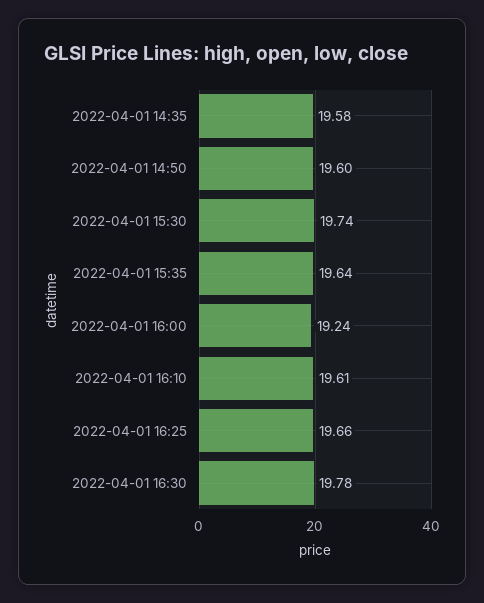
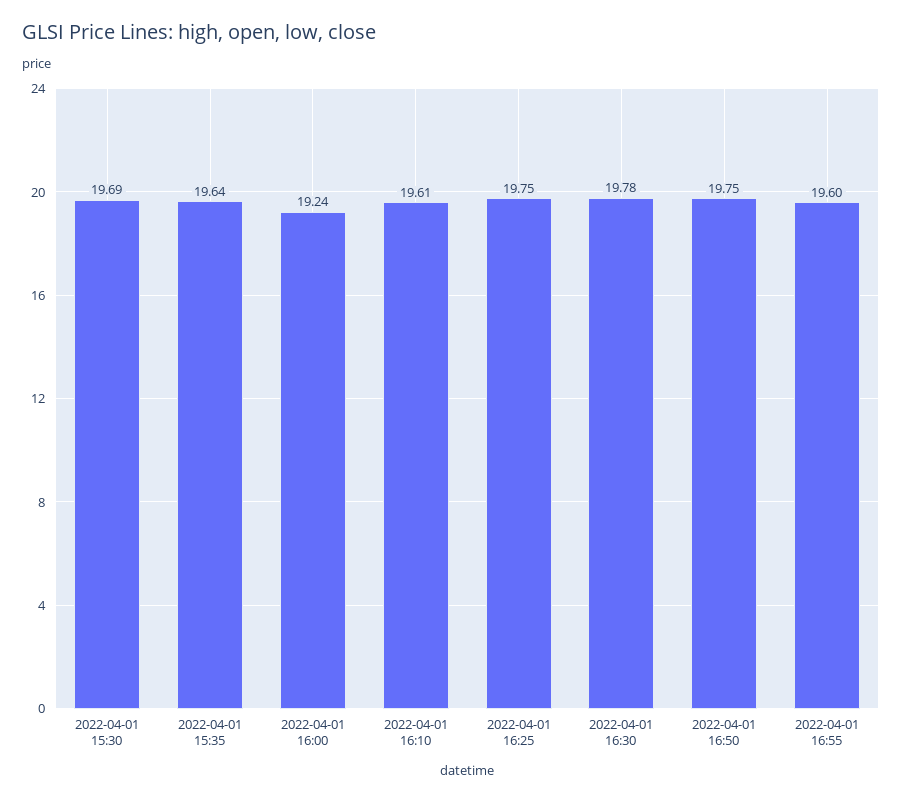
2022-04-01 14:35: 19.58 -> none
2022-04-01 14:50: 19.6 -> none
2022-04-01 15:30: 19.74 -> 19.69
2022-04-01 16:25: 19.66 -> 19.75
2022-04-01 16:50: none -> 19.75
2022-04-01 16:55: none -> 19.6

